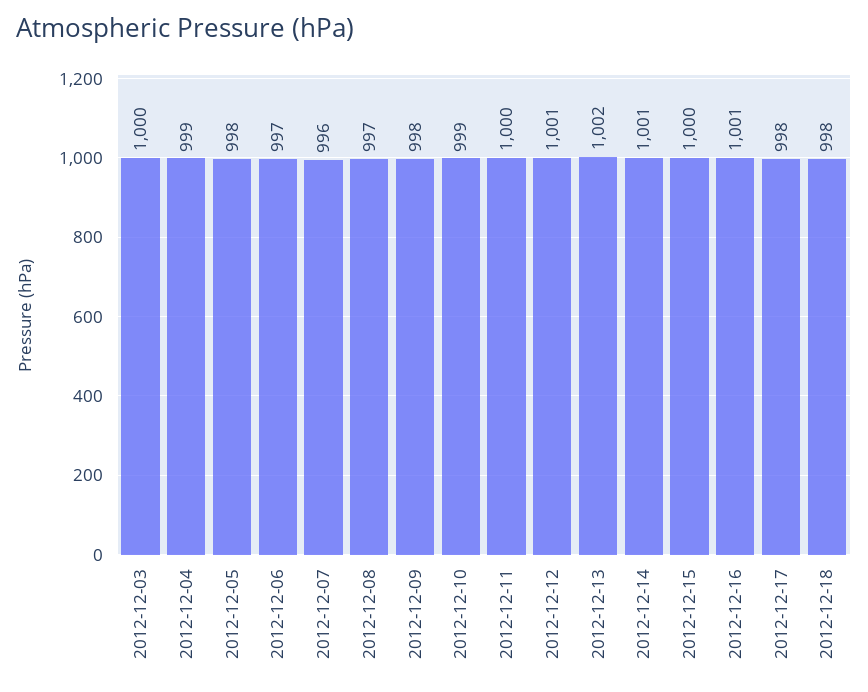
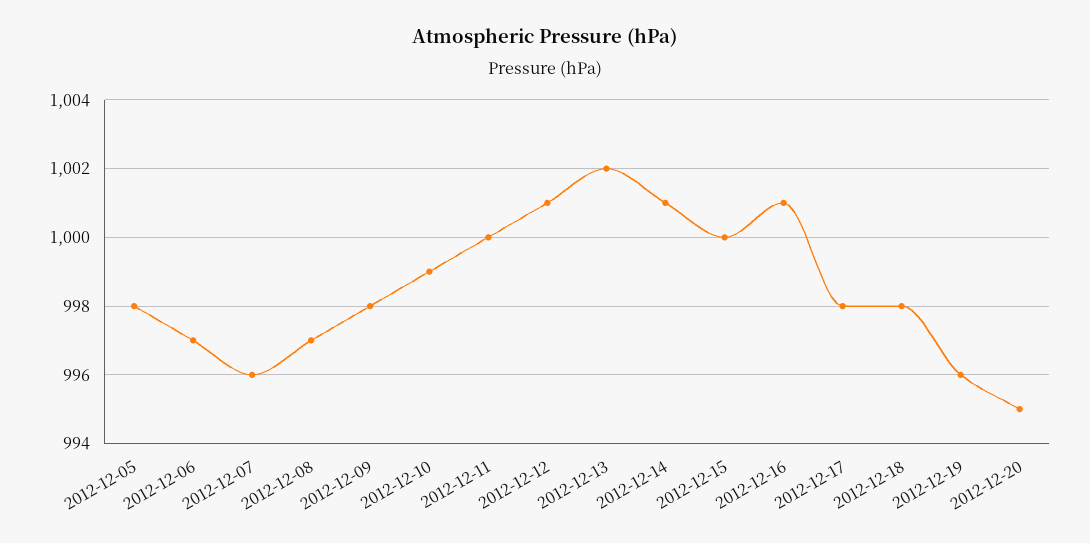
2012-12-03: 1000 -> none
2012-12-04: 999 -> none
2012-12-19: none -> 996
2012-12-20: none -> 995

